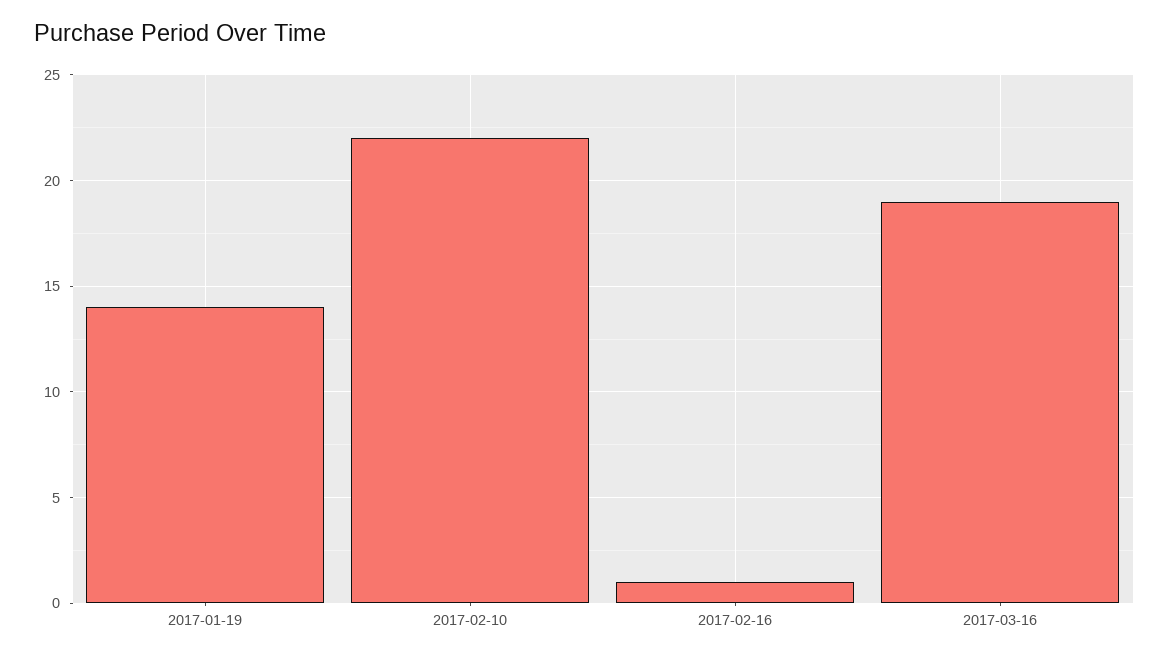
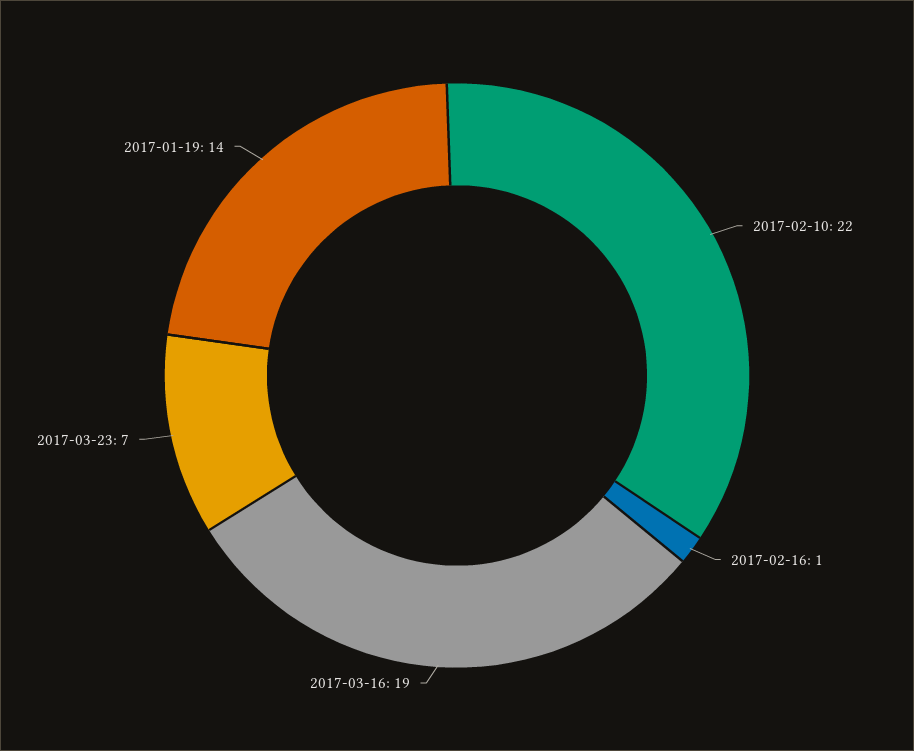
2017-03-23: none -> 7

